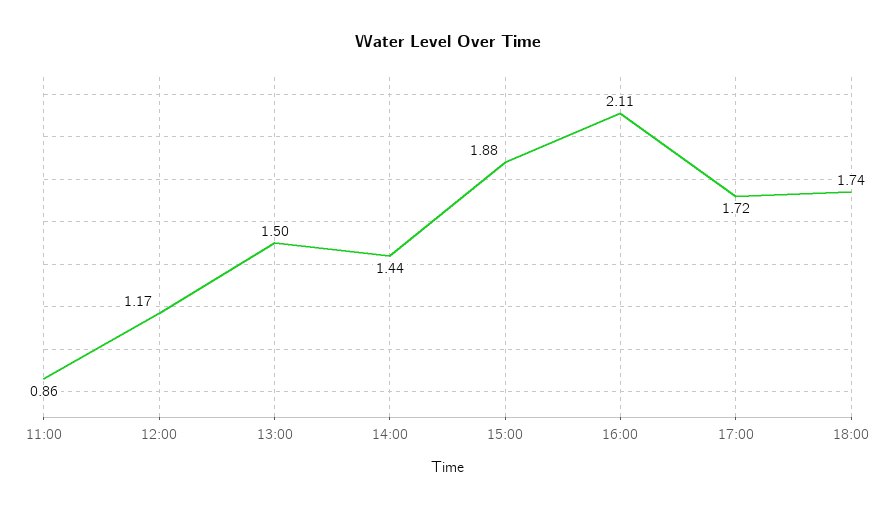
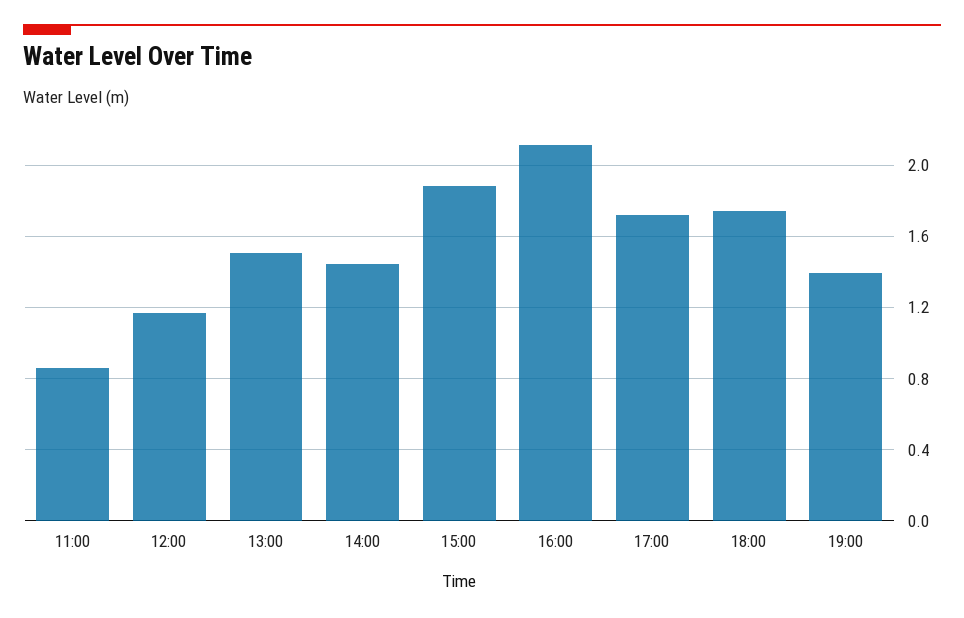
19:00: none -> 1.4

